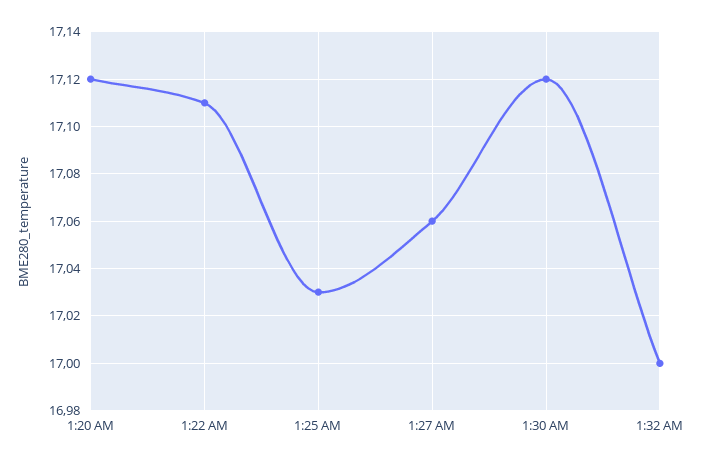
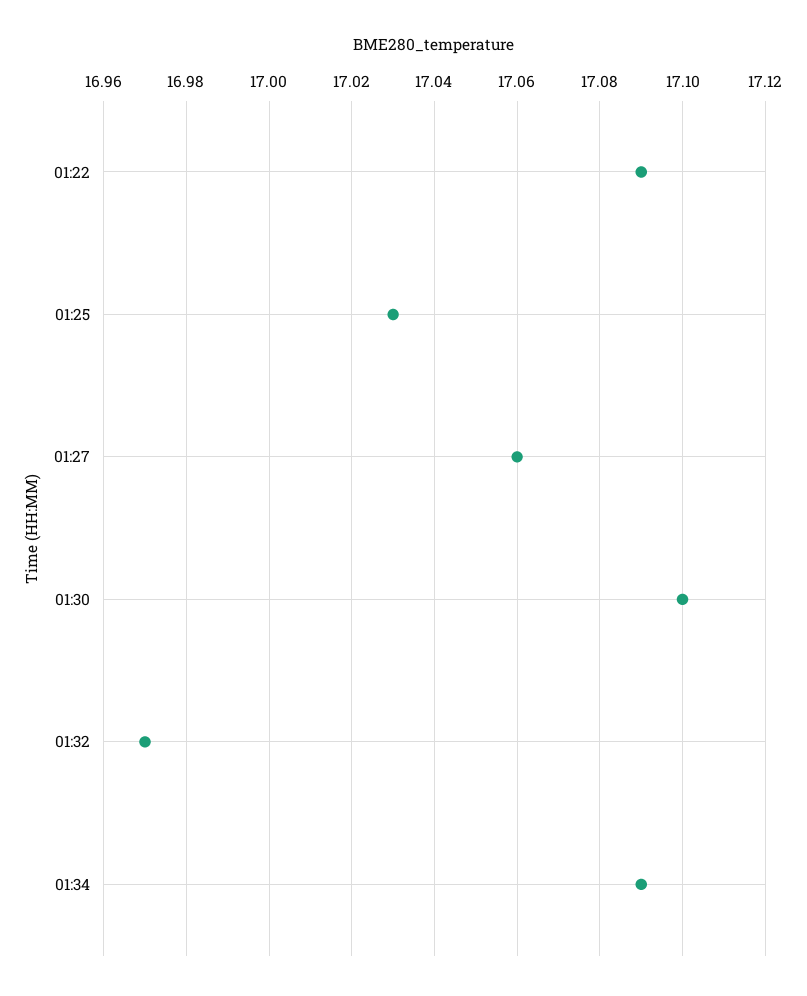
1:20 AM: 17.12 -> none
1:22 AM: 17.11 -> 17.09
1:30 AM: 17.12 -> 17.1
1:32 AM: 17 -> 16.97
01:34: none -> 17.09

